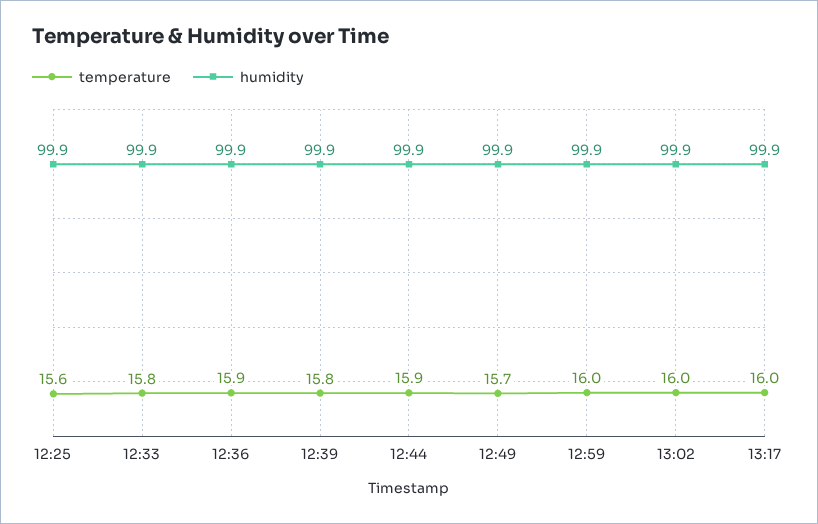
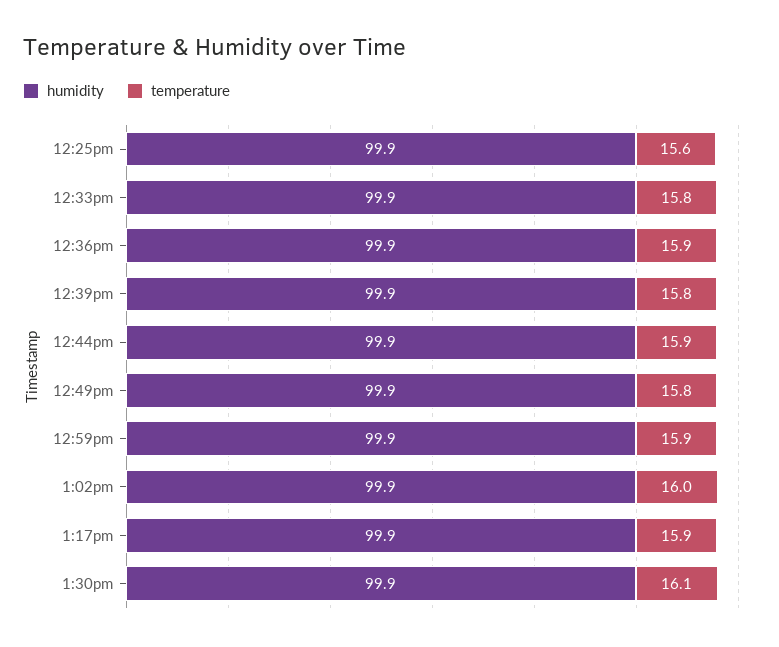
temperature, 12:49: 15.7 -> 15.8
temperature, 12:59: 16 -> 15.9
temperature, 13:17: 16 -> 15.9
humidity, 1:30pm: none -> 99.9
temperature, 1:30pm: none -> 16.1

